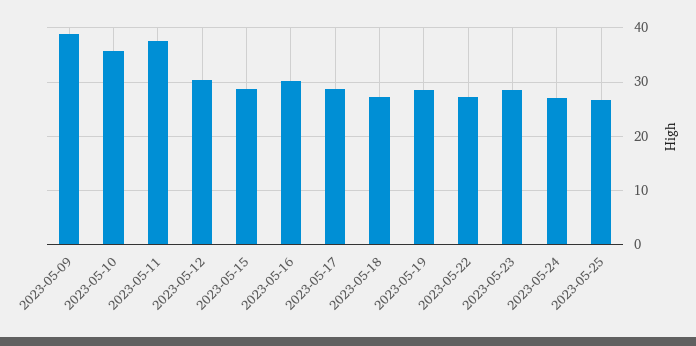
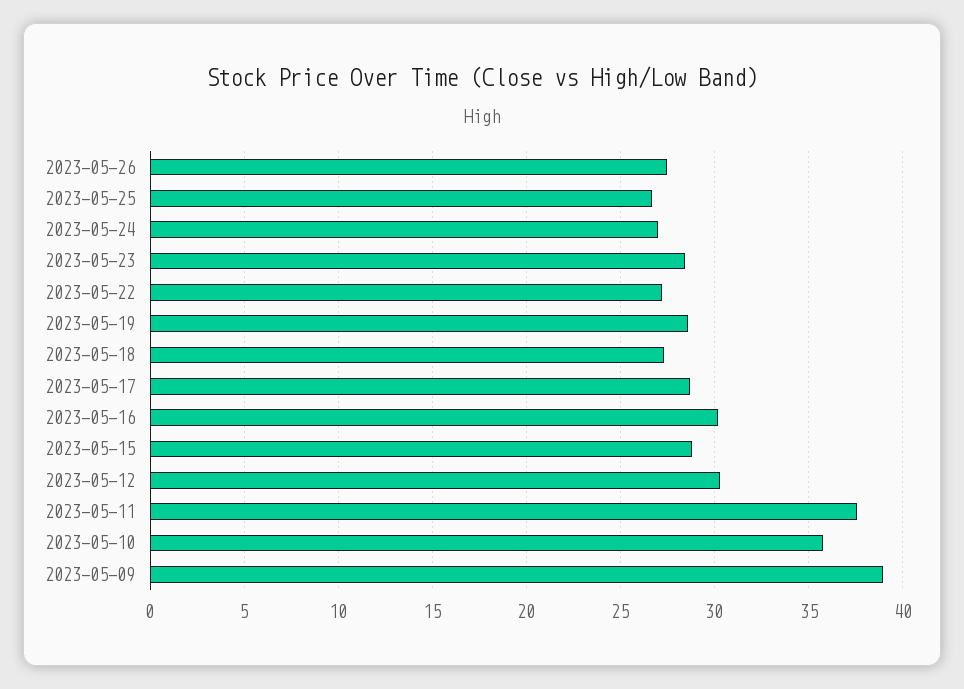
2023-05-26: none -> 27.5

